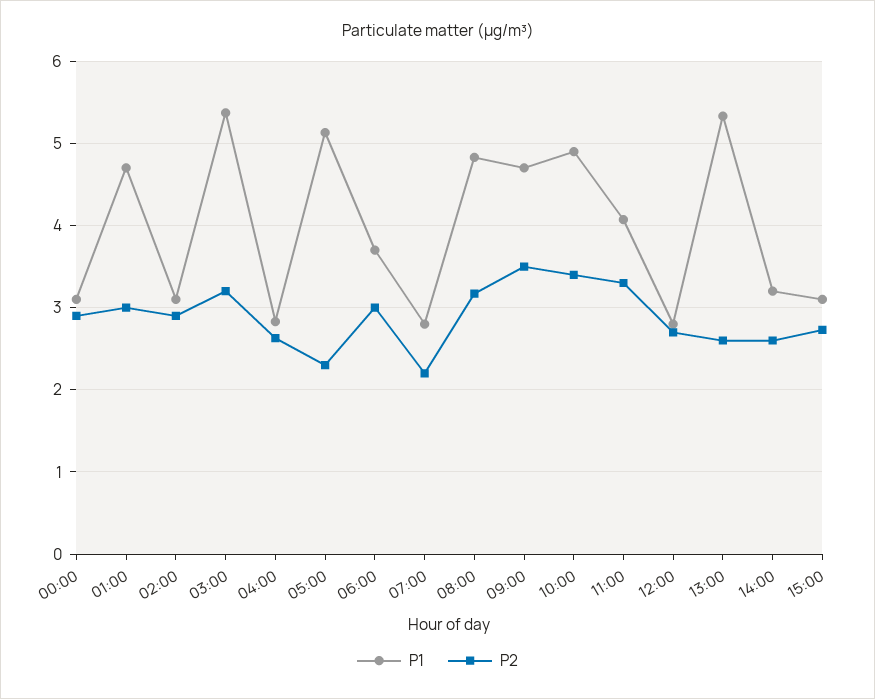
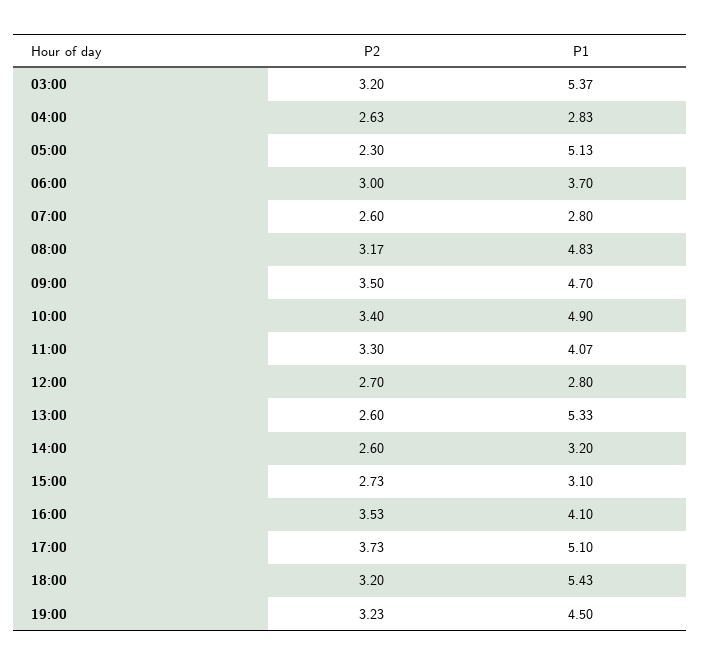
P1, 00:00: 3.1 -> none
P2, 00:00: 2.9 -> none
P1, 01:00: 4.7 -> none
P2, 01:00: 3 -> none
P1, 02:00: 3.1 -> none
P2, 02:00: 2.9 -> none
P2, 07:00: 2.2 -> 2.6
P2, 16:00: none -> 3.53
P1, 16:00: none -> 4.1
P2, 17:00: none -> 3.73
P1, 17:00: none -> 5.1
P2, 18:00: none -> 3.2
P1, 18:00: none -> 5.43
P2, 19:00: none -> 3.23
P1, 19:00: none -> 4.5

